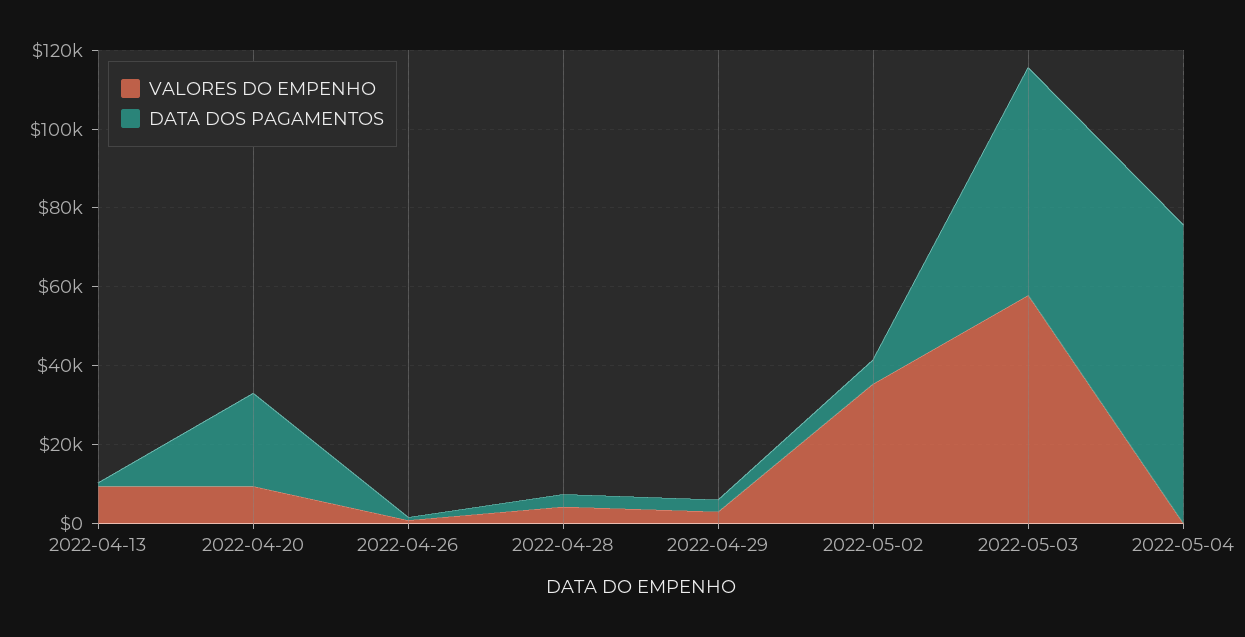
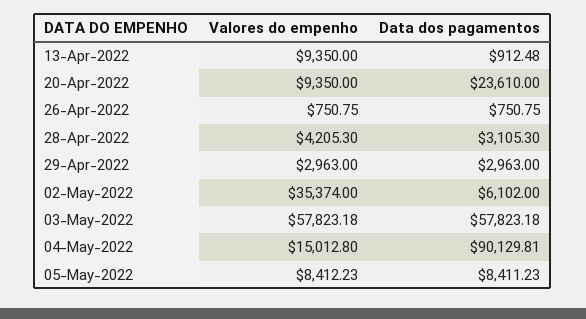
VALORES DO EMPENHO, 2022-05-04: 0 -> 15012.8
DATA DOS PAGAMENTOS, 2022-05-04: 75000 -> 90129.81
VALORES DO EMPENHO, 05-May-2022: none -> 8412.23
DATA DOS PAGAMENTOS, 05-May-2022: none -> 8411.23

